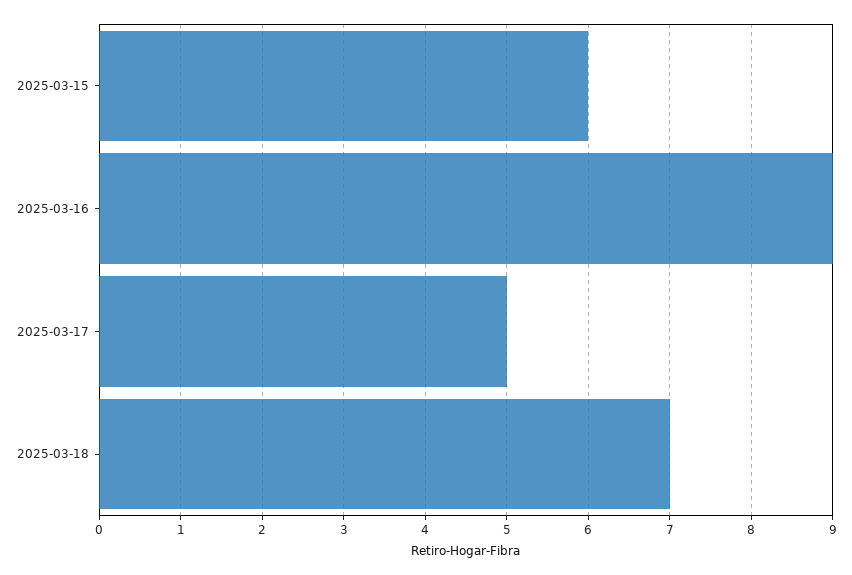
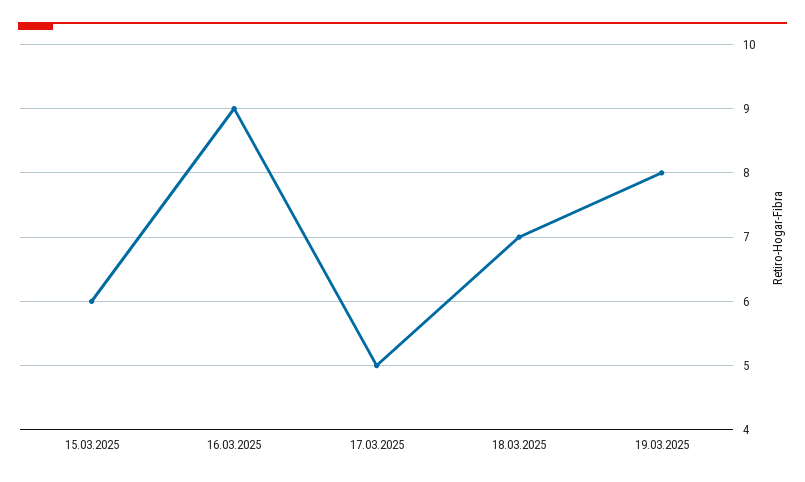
19.03.2025: none -> 8

